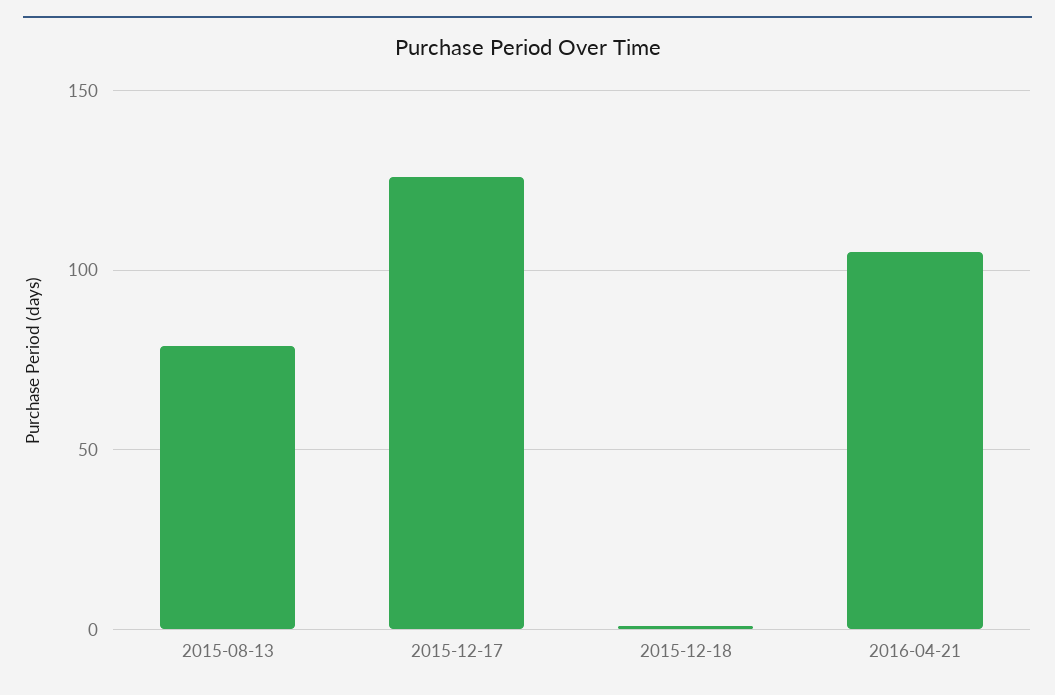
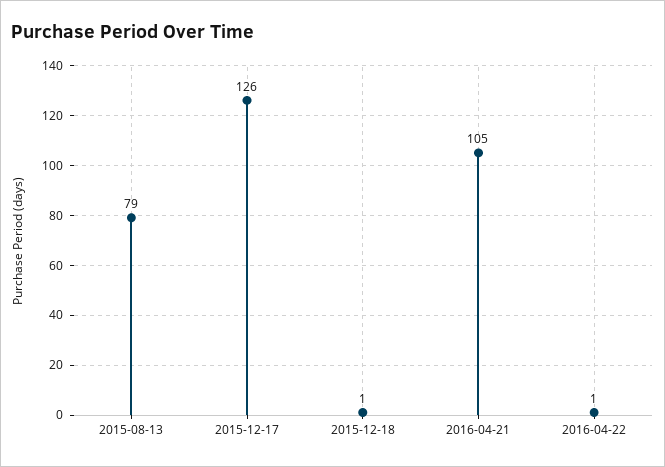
2016-04-22: none -> 1

